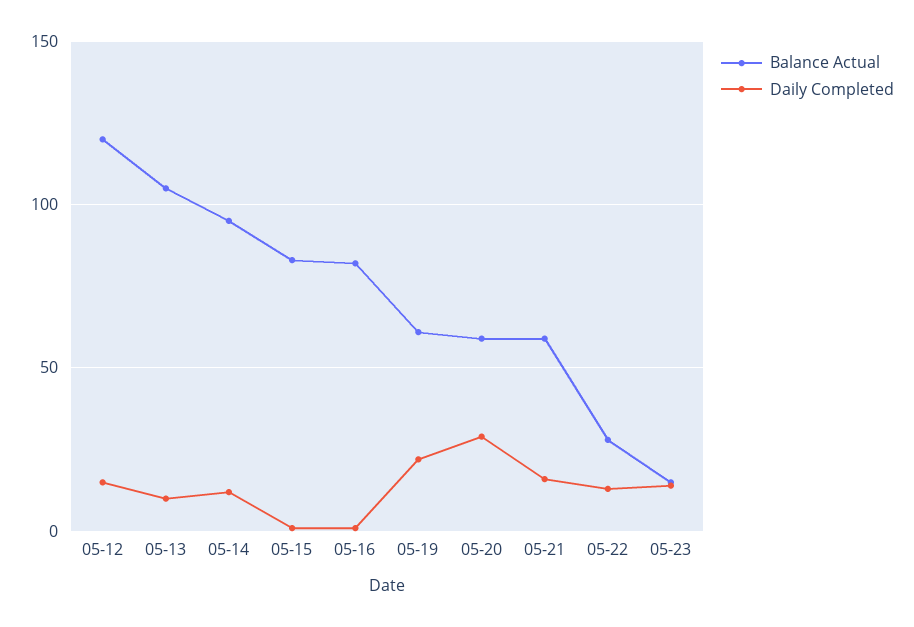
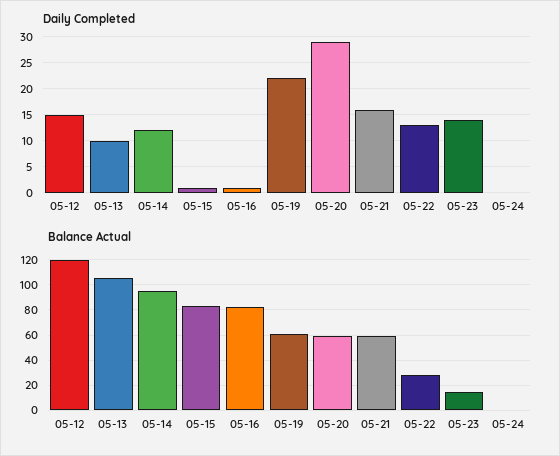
Daily Completed, 05-24: none -> 0
Balance Actual, 05-24: none -> 0

